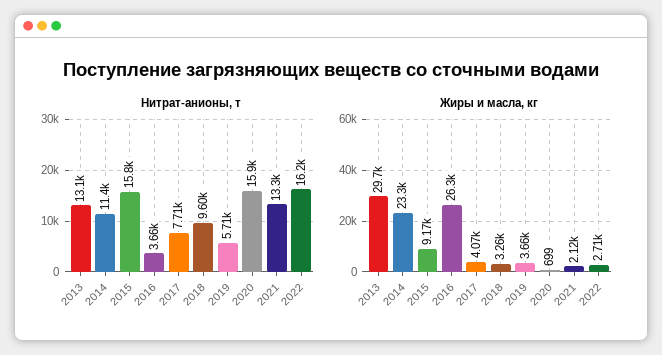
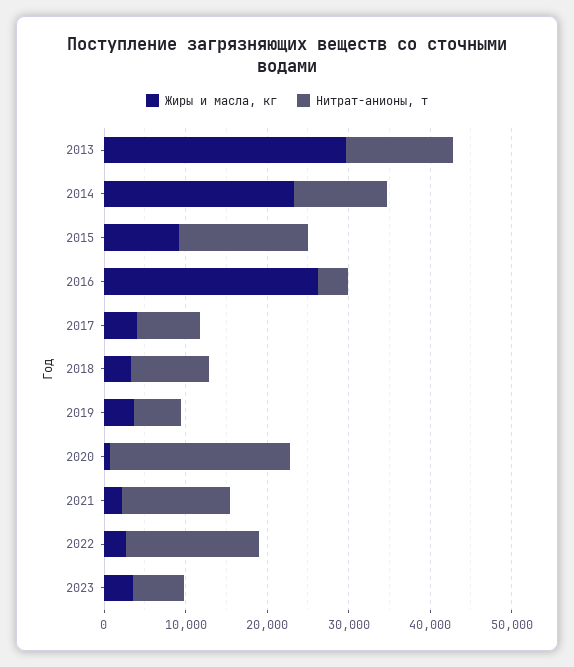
Нитрат-анионы, т, 2020: 15900 -> 22000
Жиры и масла, кг, 2023: none -> 4000
Нитрат-анионы, т, 2023: none -> 6000

